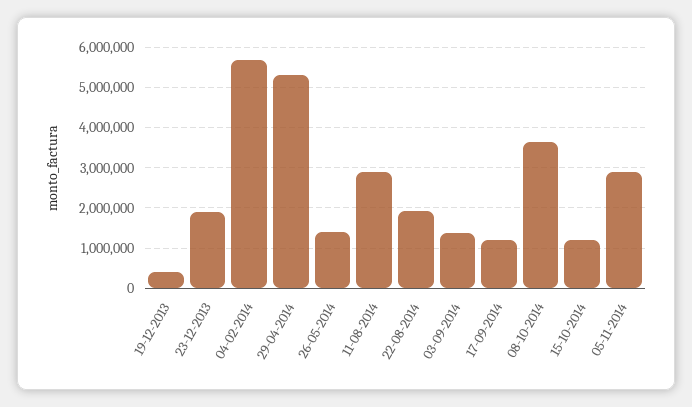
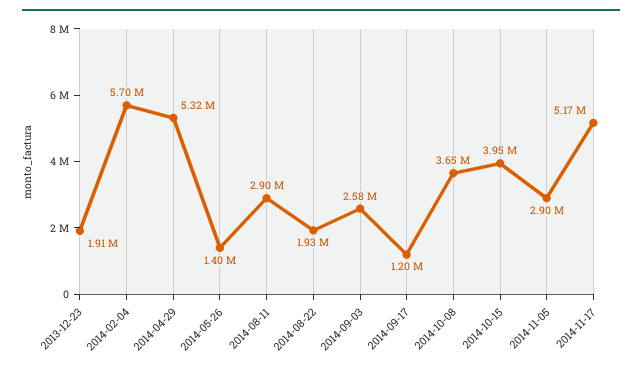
19-12-2013: 400000 -> none
03-09-2014: 1400000 -> 2580000
15-10-2014: 1200000 -> 3950000
2014-11-17: none -> 5170000

